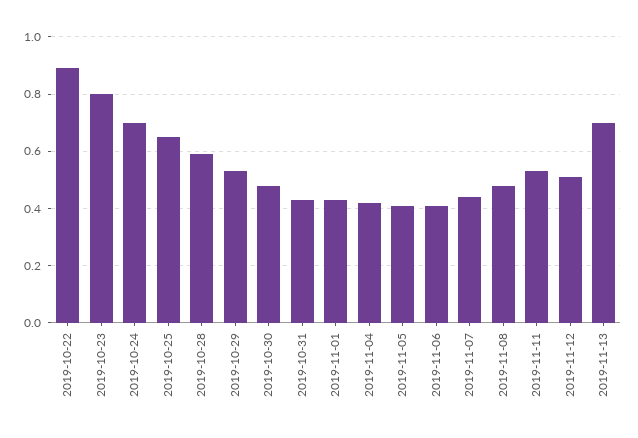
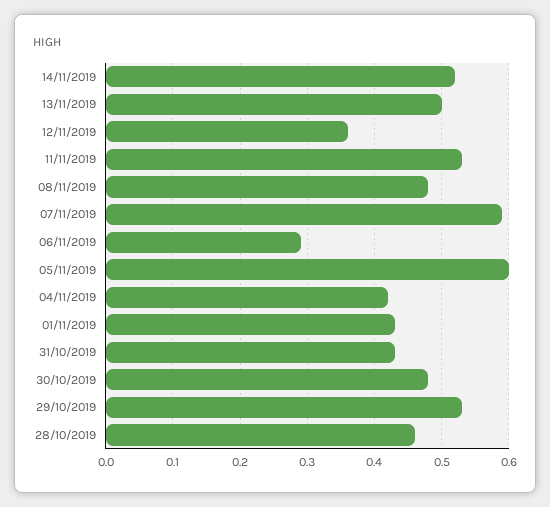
2019-10-22: 0.9 -> none
2019-10-23: 0.8 -> none
2019-10-24: 0.7 -> none
2019-10-25: 0.65 -> none
2019-10-28: 0.6 -> 0.46
2019-11-05: 0.4 -> 0.6
2019-11-06: 0.4 -> 0.29
2019-11-07: 0.45 -> 0.59
2019-11-12: 0.5 -> 0.36
2019-11-13: 0.7 -> 0.5
14/11/2019: none -> 0.52

